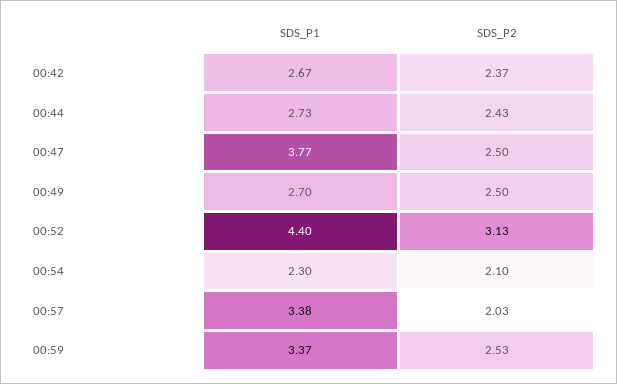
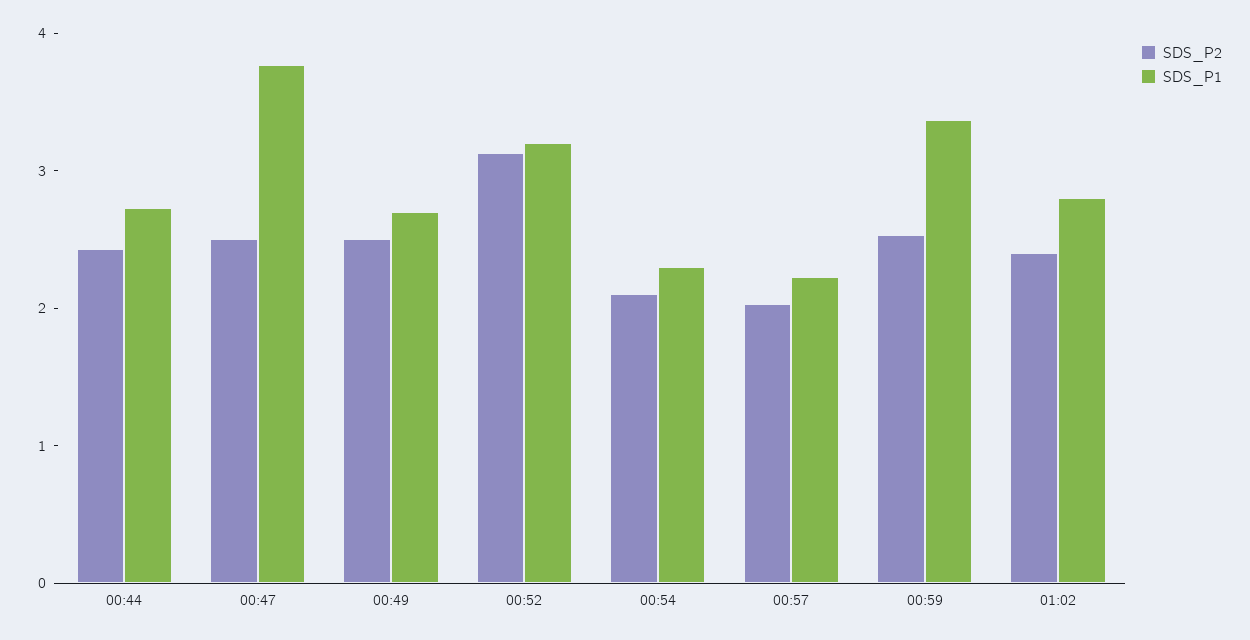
SDS_P1, 00:42: 2.67 -> none
SDS_P2, 00:42: 2.37 -> none
SDS_P1, 00:52: 4.4 -> 3.2
SDS_P1, 00:57: 3.38 -> 2.2
SDS_P2, 01:02: none -> 2.4
SDS_P1, 01:02: none -> 2.8

